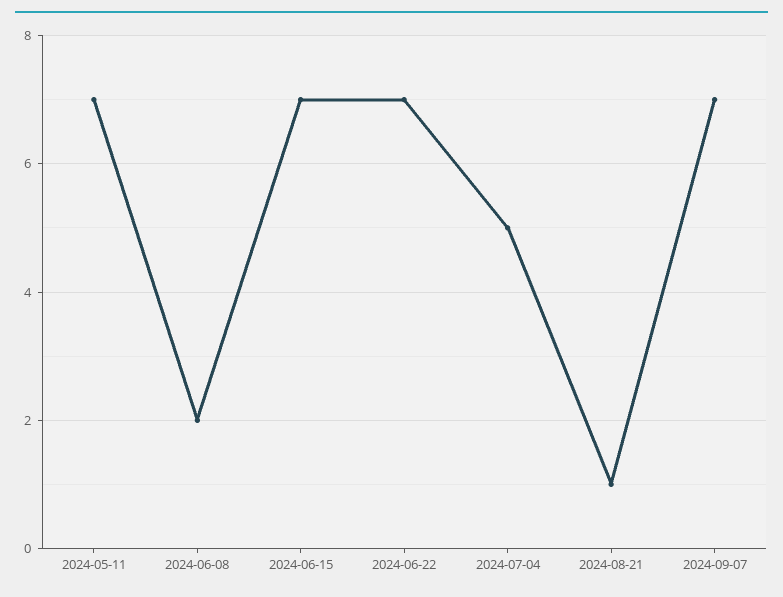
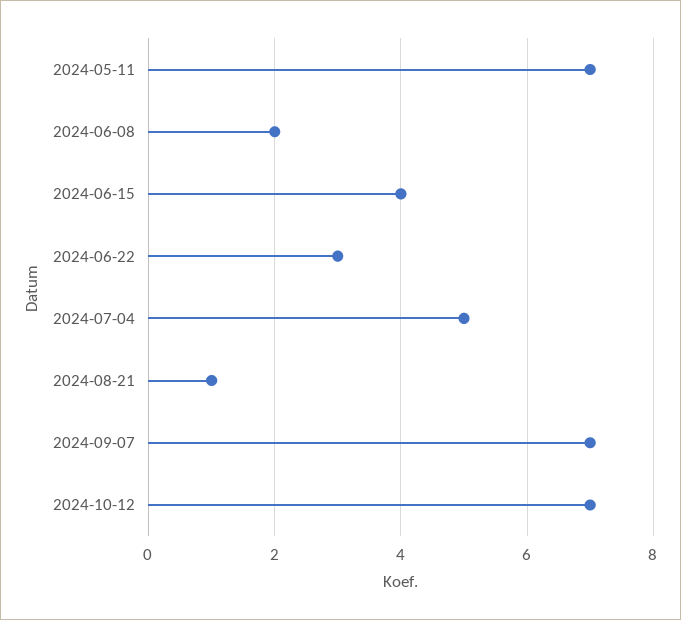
2024-06-15: 7 -> 4
2024-06-22: 7 -> 3
2024-10-12: none -> 7

